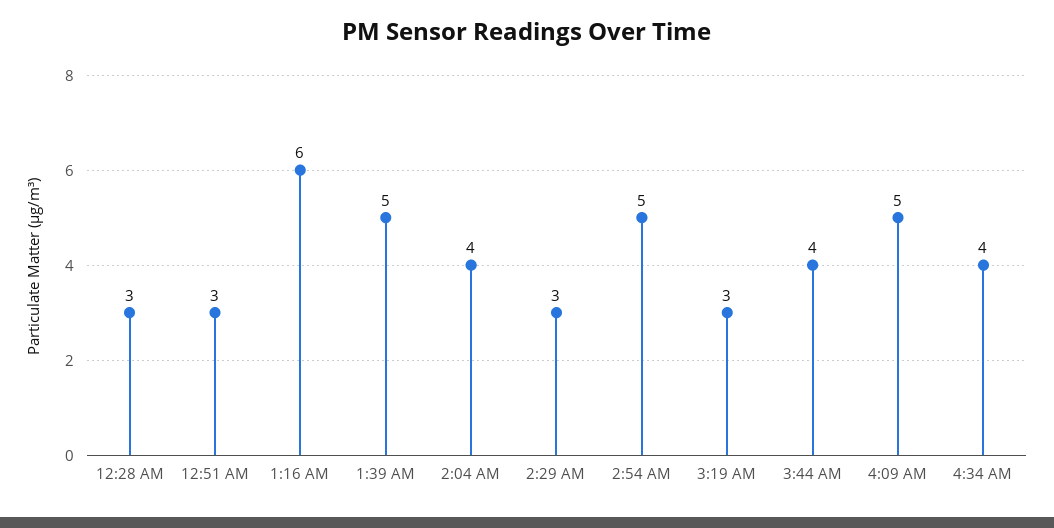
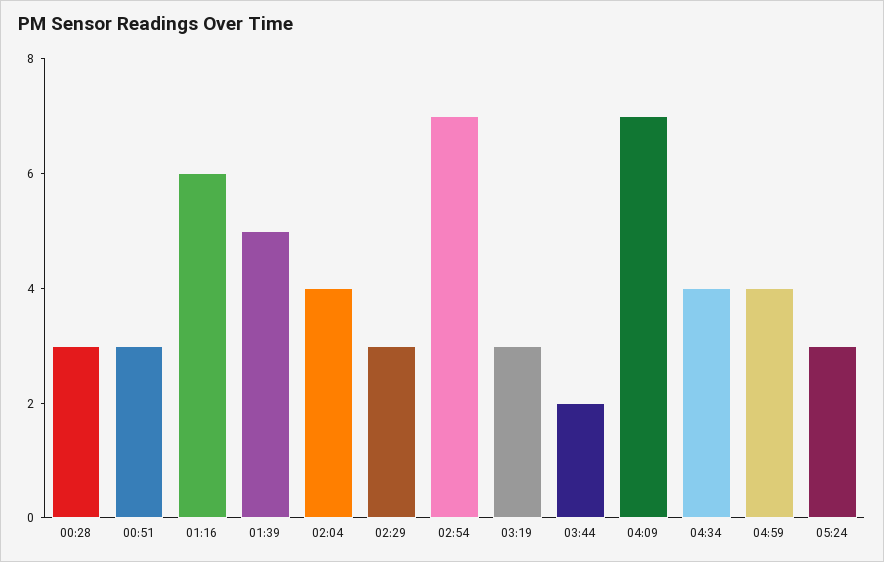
2:54 AM: 5 -> 7
3:44 AM: 4 -> 2
4:09 AM: 5 -> 7
04:59: none -> 4
05:24: none -> 3

